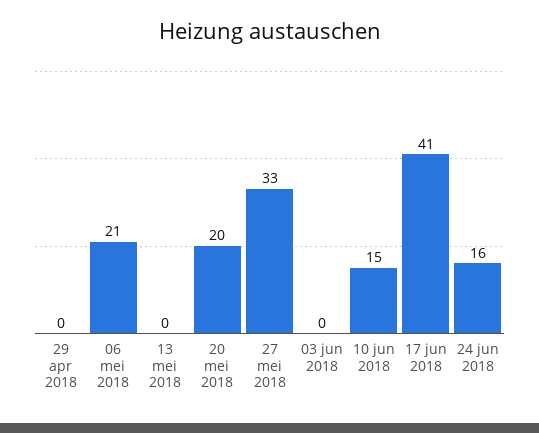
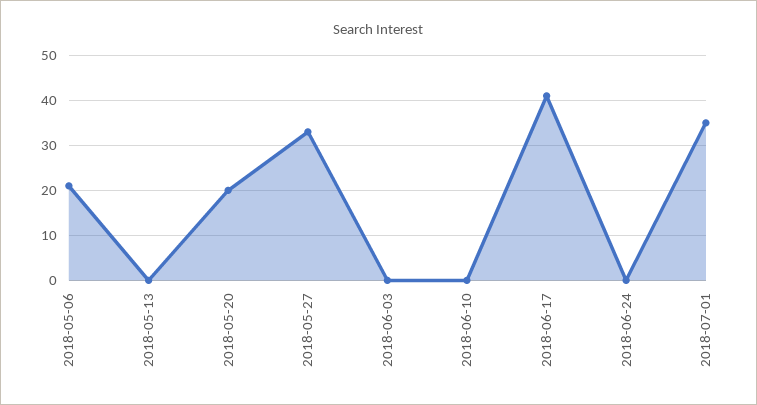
29 apr 2018: 0 -> none
10 jun 2018: 15 -> 0
24 jun 2018: 16 -> 0
2018-07-01: none -> 35

